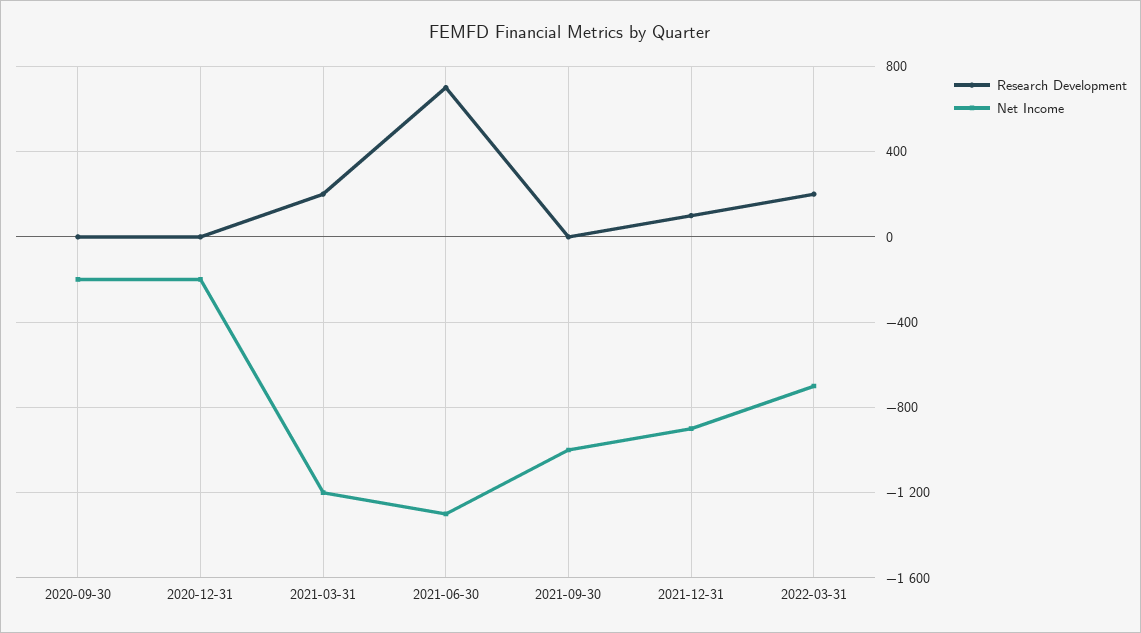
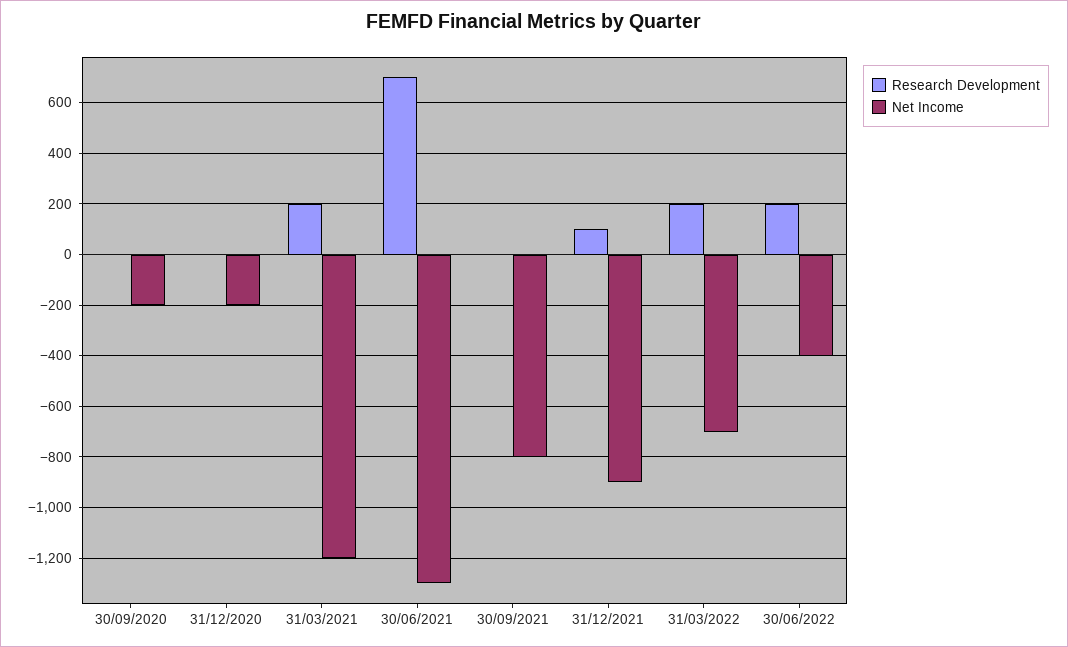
Net Income, 2021-09-30: -1000 -> -800
Research Development, 30/06/2022: none -> 200
Net Income, 30/06/2022: none -> -400

